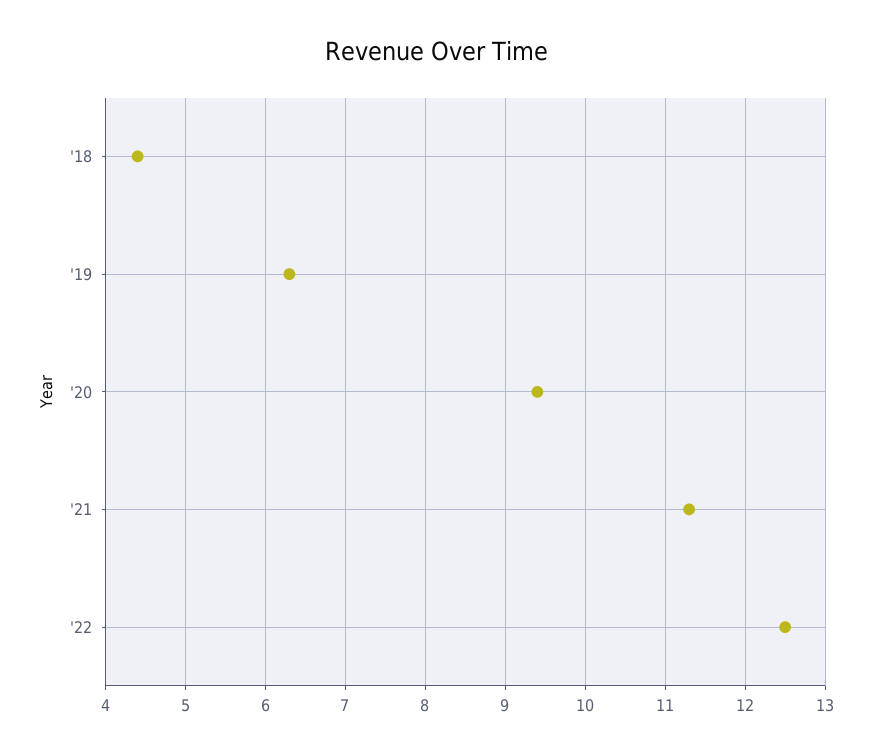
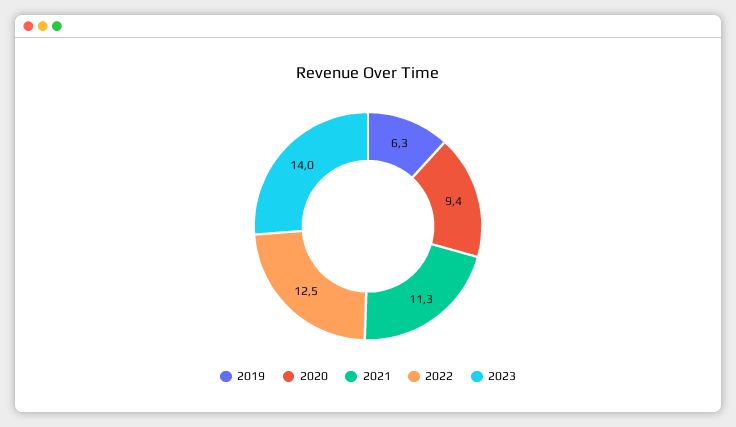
'18: 4.4 -> none
2023: none -> 14

